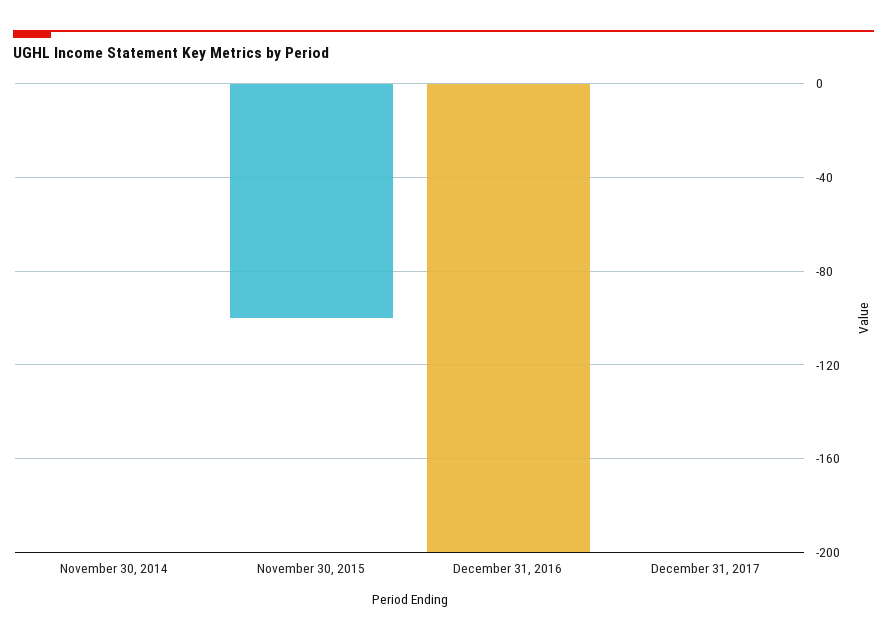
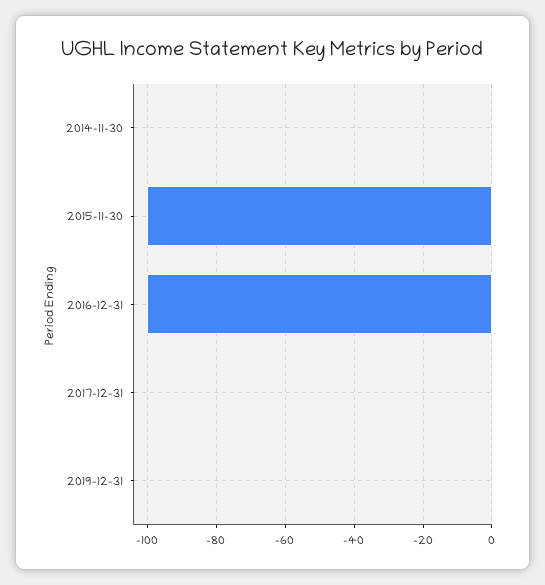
December 31, 2016: -200 -> -100
2019-12-31: none -> 0

